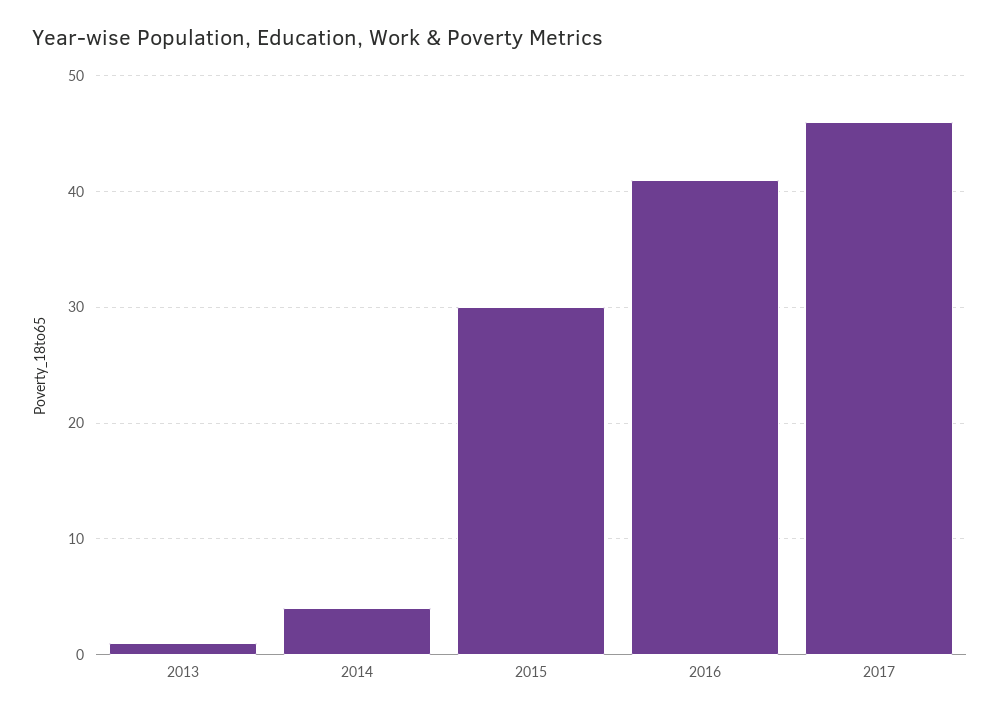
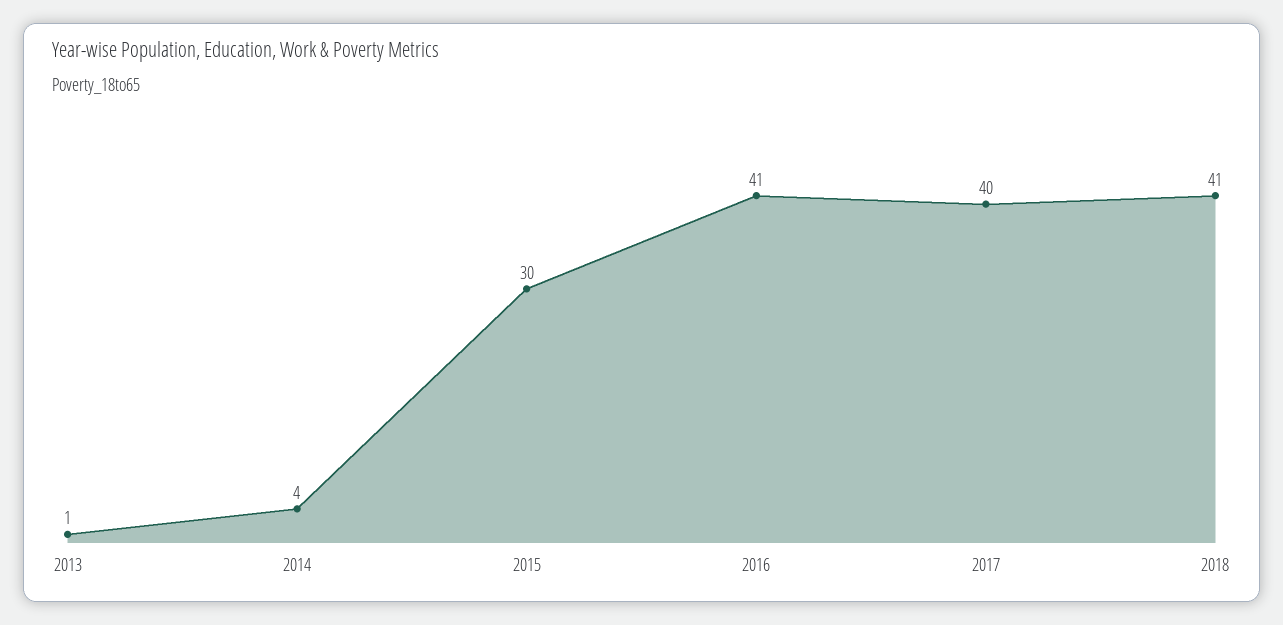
2017: 46 -> 40
2018: none -> 41

